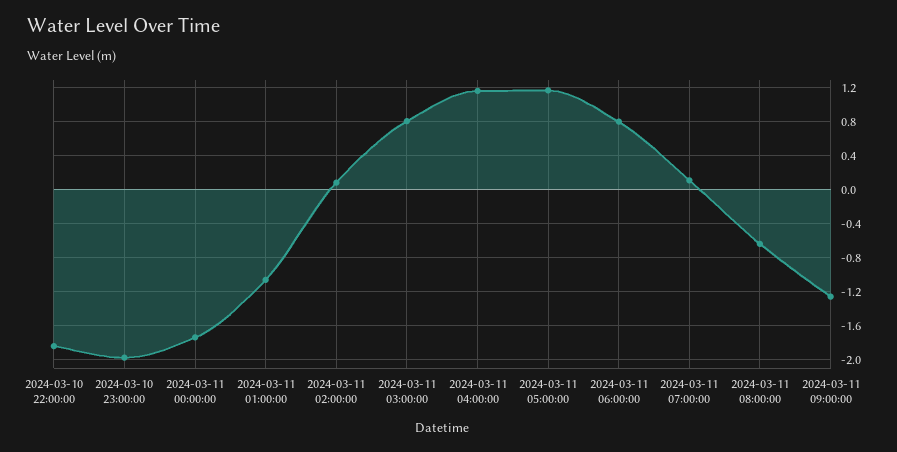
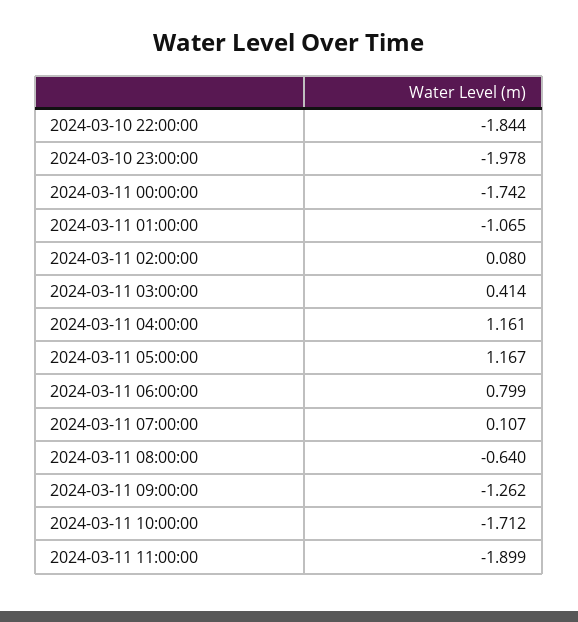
2024-03-11 03:00:00: 0.8 -> 0.414
2024-03-11 10:00:00: none -> -1.712
2024-03-11 11:00:00: none -> -1.899

